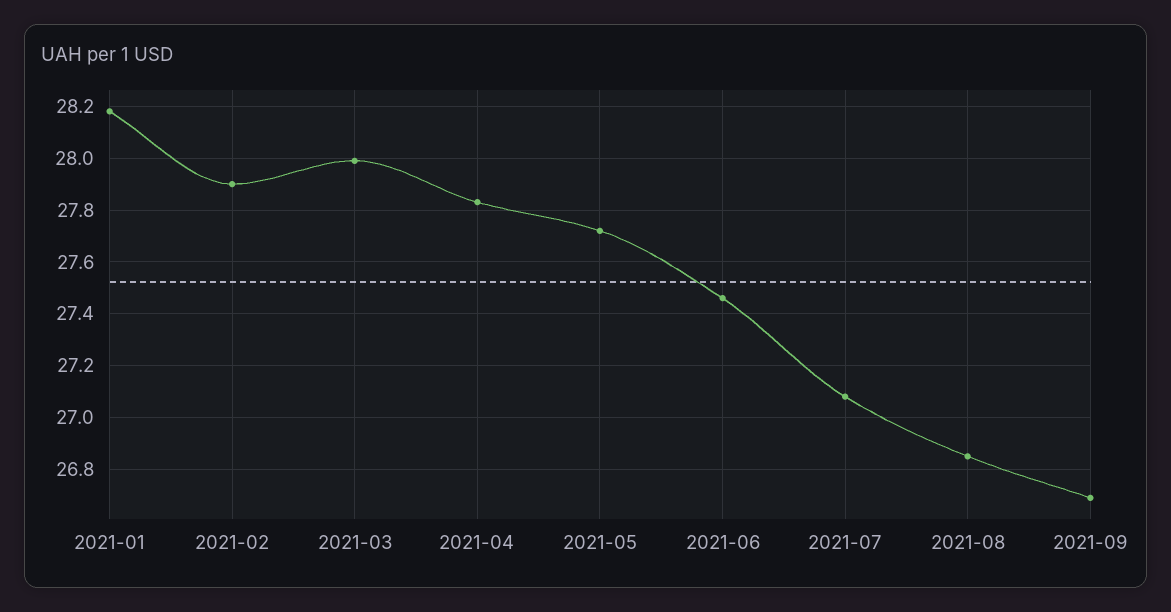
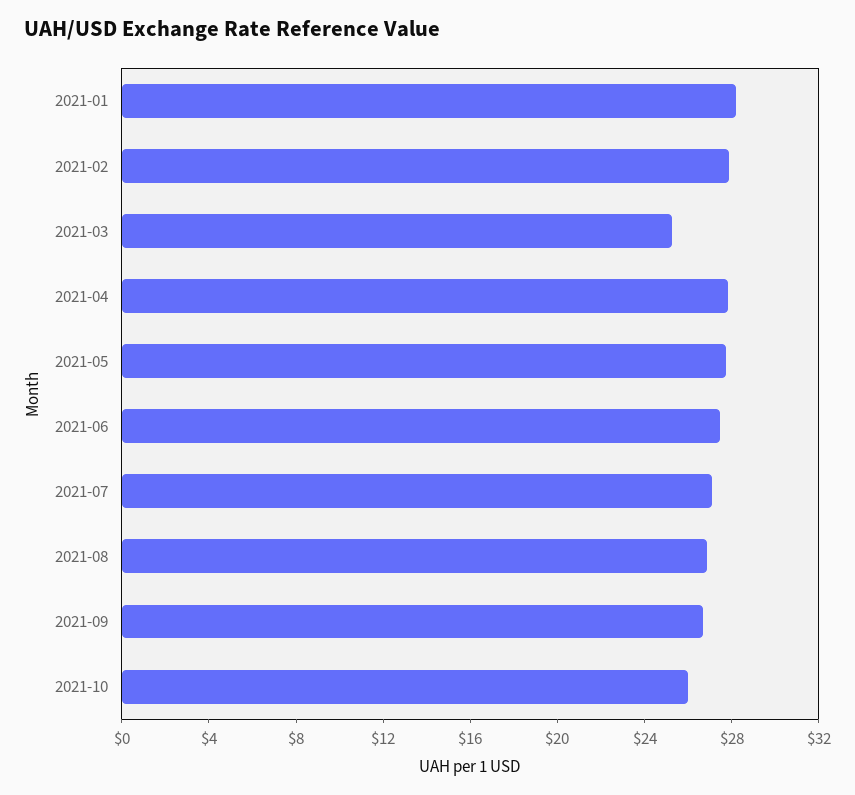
2021-03: 28 -> 25
2021-10: none -> 26

